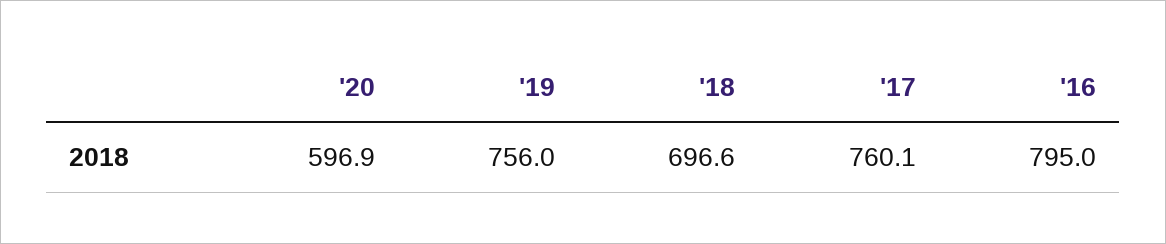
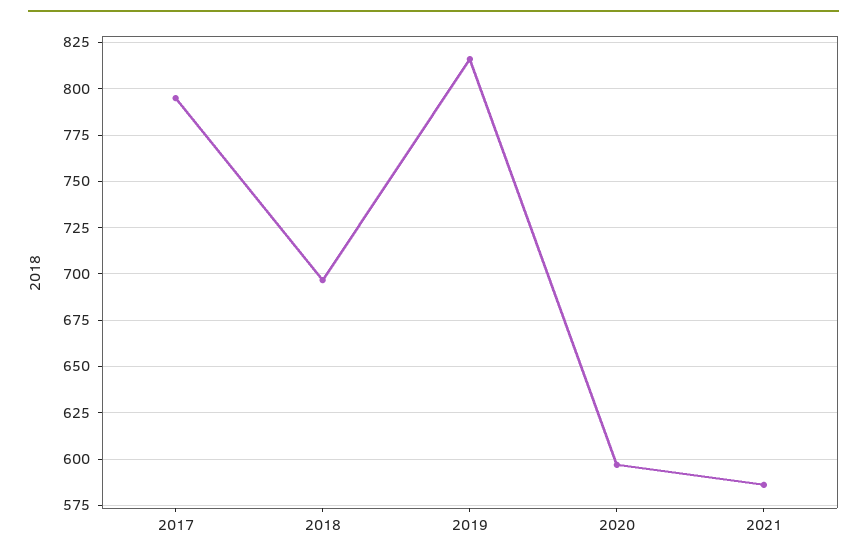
'19: 756 -> 815
'17: 760.1 -> 795
'16: 795 -> none
2021: none -> 585

